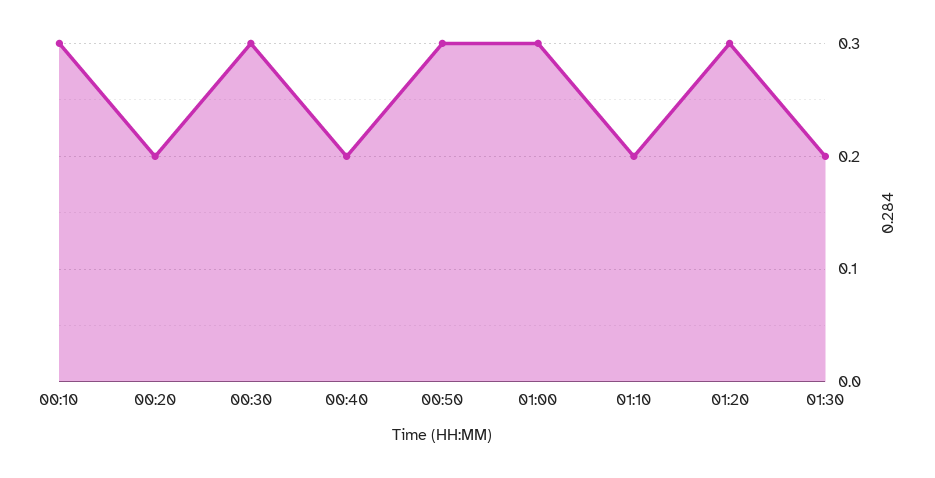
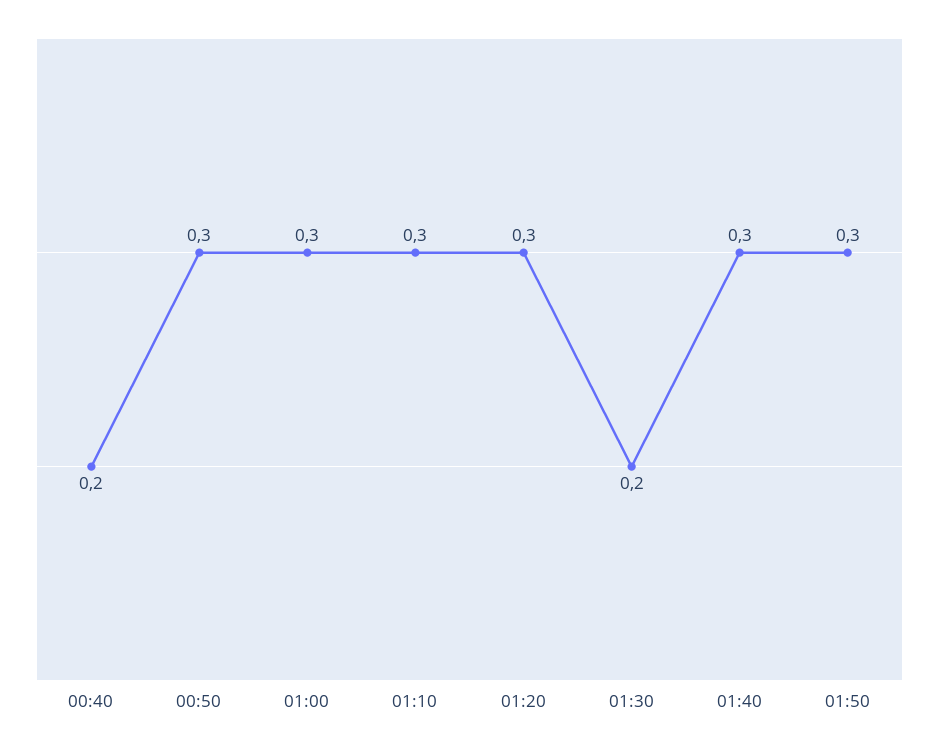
00:10: 0.3 -> none
00:20: 0.2 -> none
00:30: 0.3 -> none
01:10: 0.2 -> 0.3
01:40: none -> 0.3
01:50: none -> 0.3

